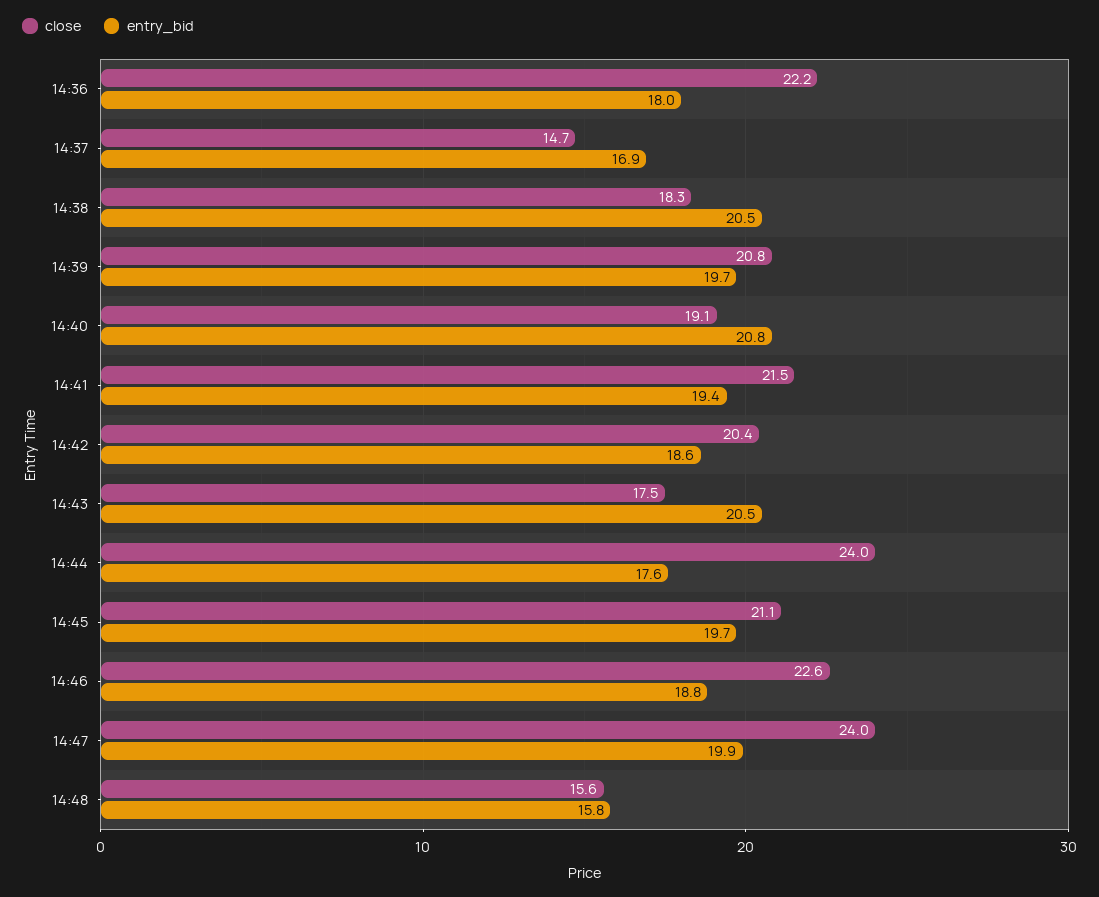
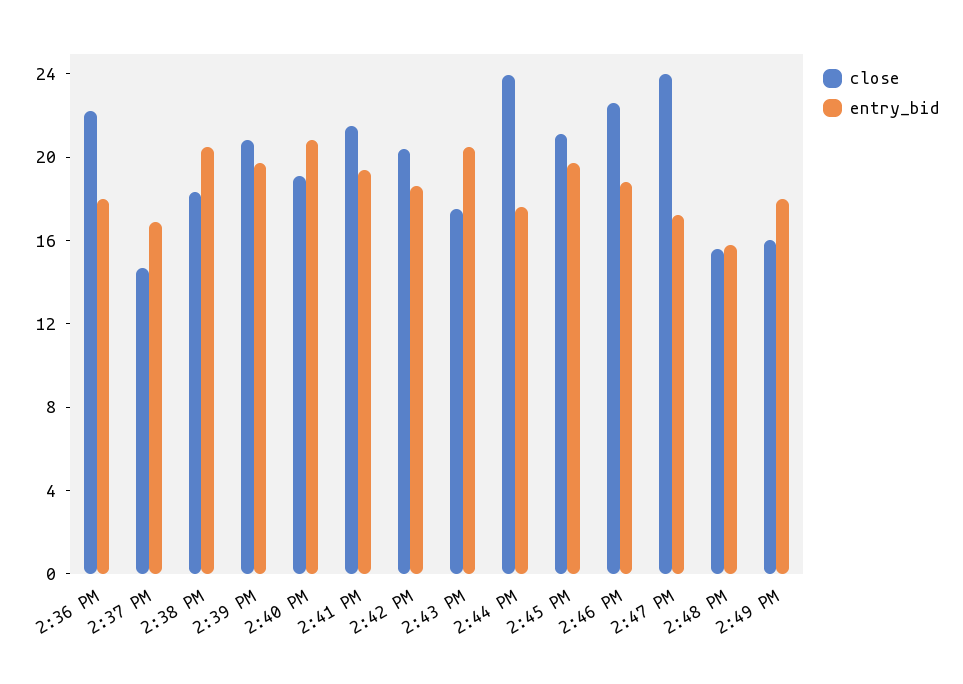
entry_bid, 14:47: 19.9 -> 17
close, 2:49 PM: none -> 16
entry_bid, 2:49 PM: none -> 18

